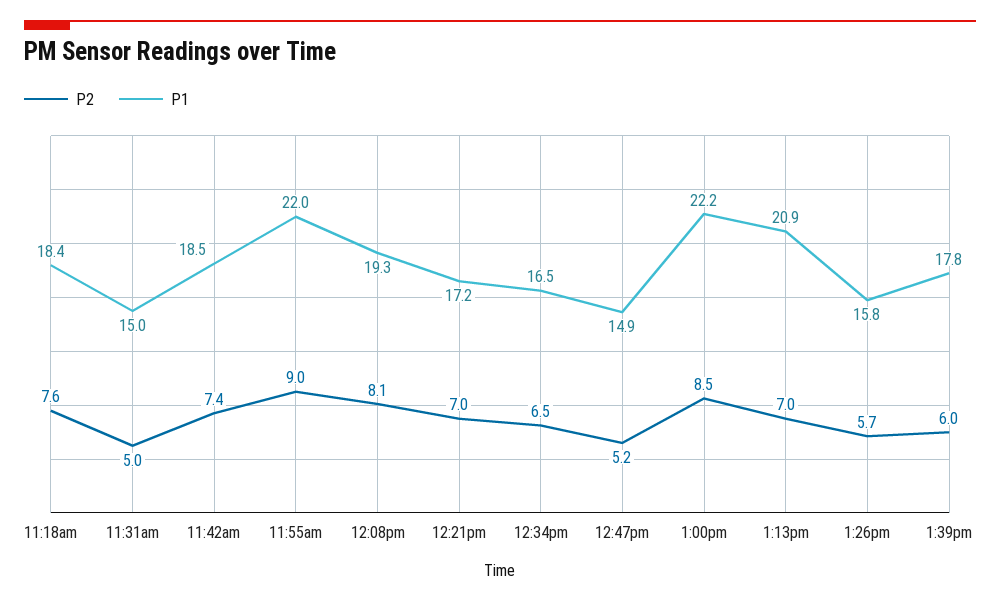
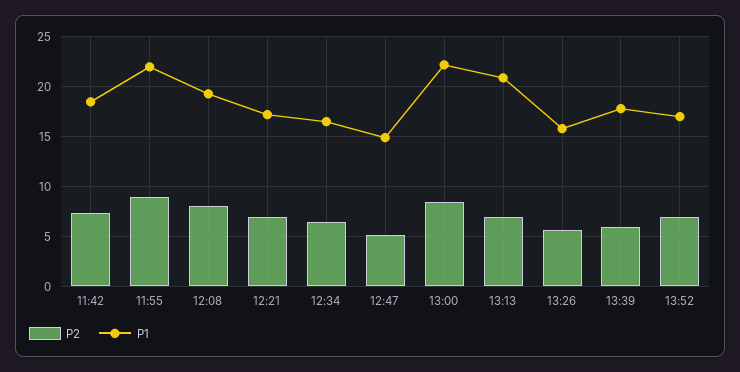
P2, 11:18am: 7.6 -> none
P1, 11:18am: 18.4 -> none
P2, 11:31am: 5 -> none
P1, 11:31am: 15 -> none
P2, 13:52: none -> 7
P1, 13:52: none -> 17

